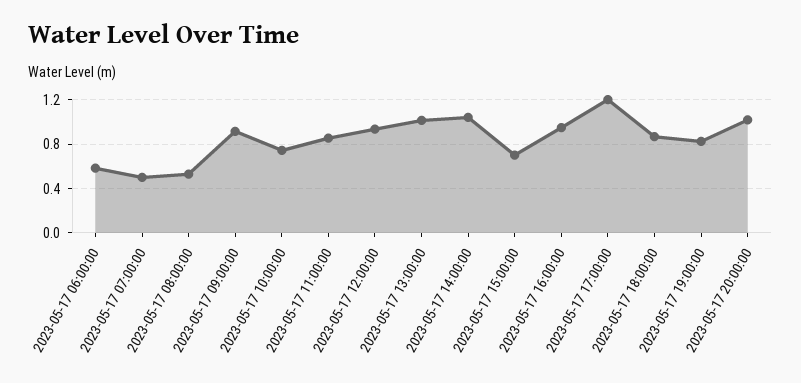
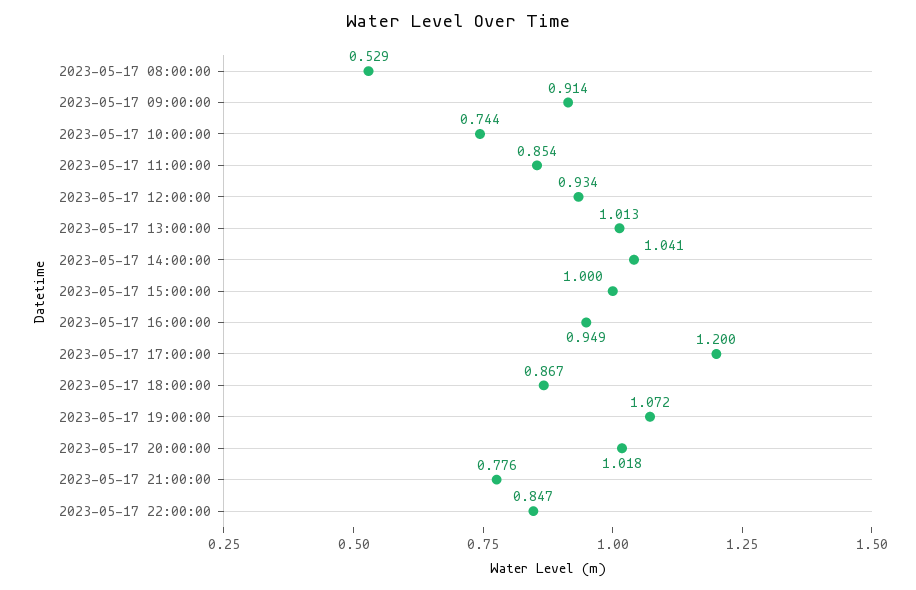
2023-05-17 06:00:00: 0.6 -> none
2023-05-17 07:00:00: 0.5 -> none
2023-05-17 15:00:00: 0.7 -> 1
2023-05-17 19:00:00: 0.8 -> 1.072
2023-05-17 21:00:00: none -> 0.776
2023-05-17 22:00:00: none -> 0.847

